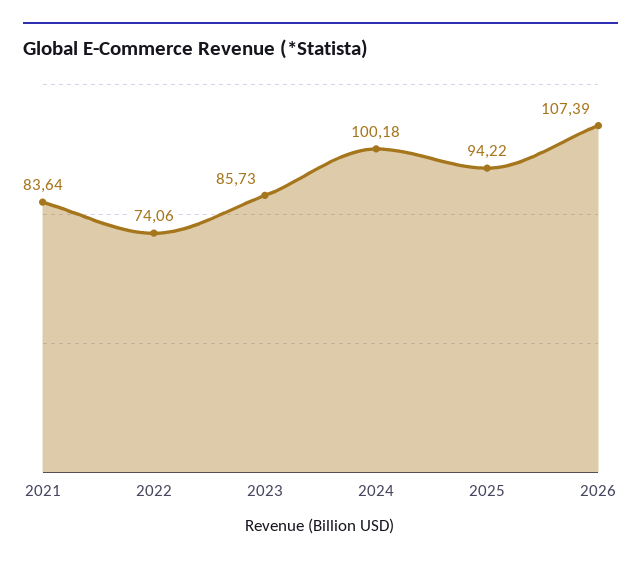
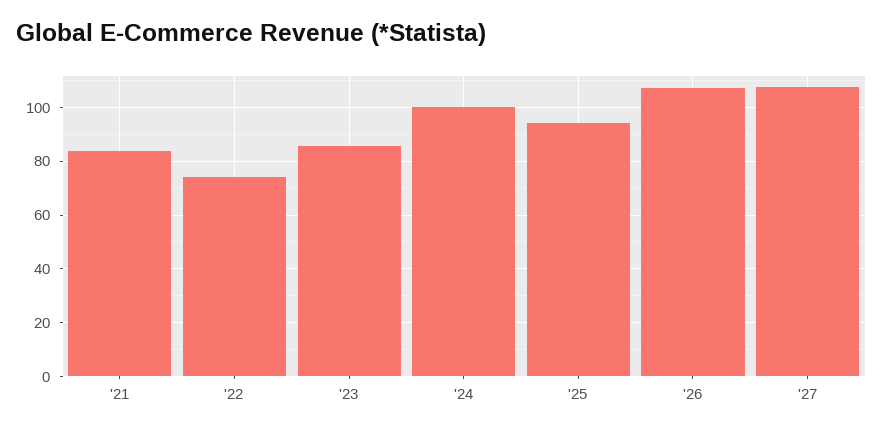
'27: none -> 107.5

